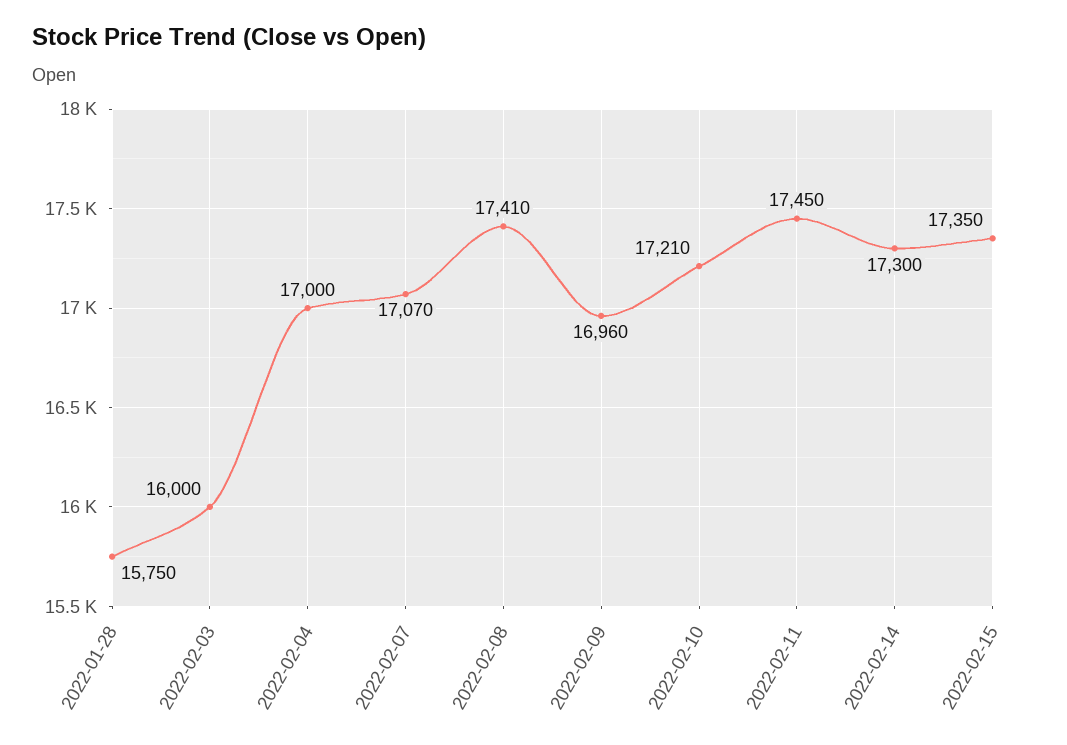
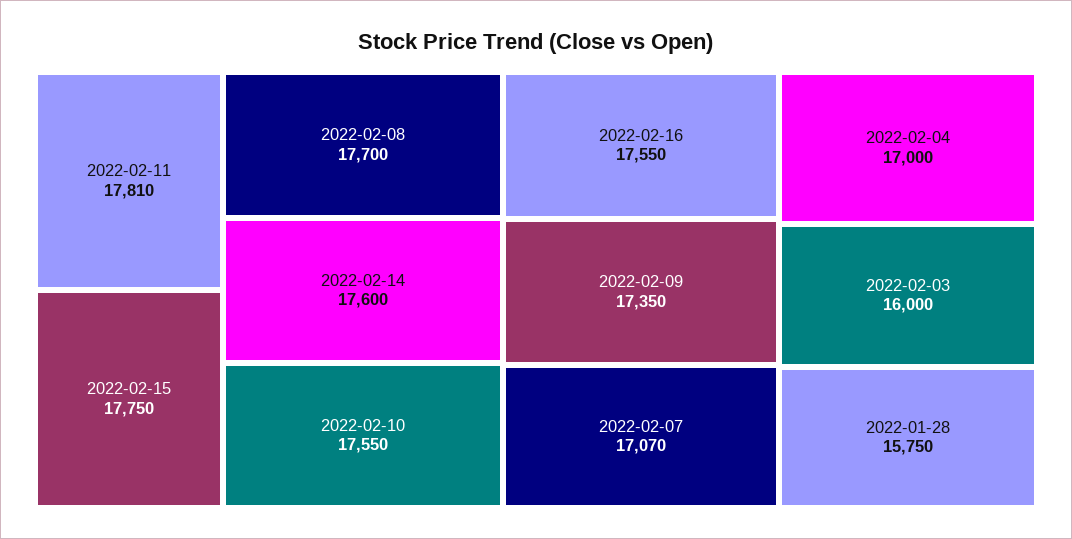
2022-02-08: 17410 -> 17700
2022-02-09: 16960 -> 17350
2022-02-10: 17210 -> 17550
2022-02-11: 17450 -> 17810
2022-02-14: 17300 -> 17600
2022-02-15: 17350 -> 17750
2022-02-16: none -> 17550

